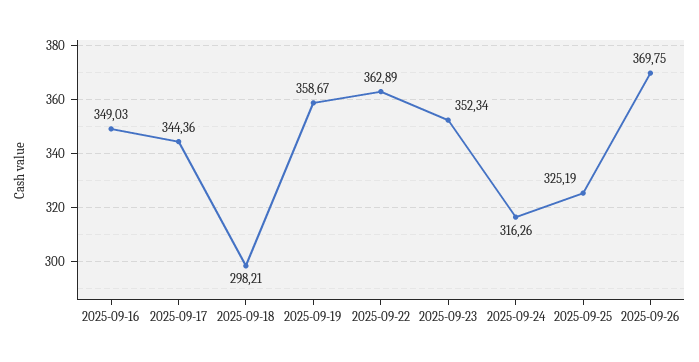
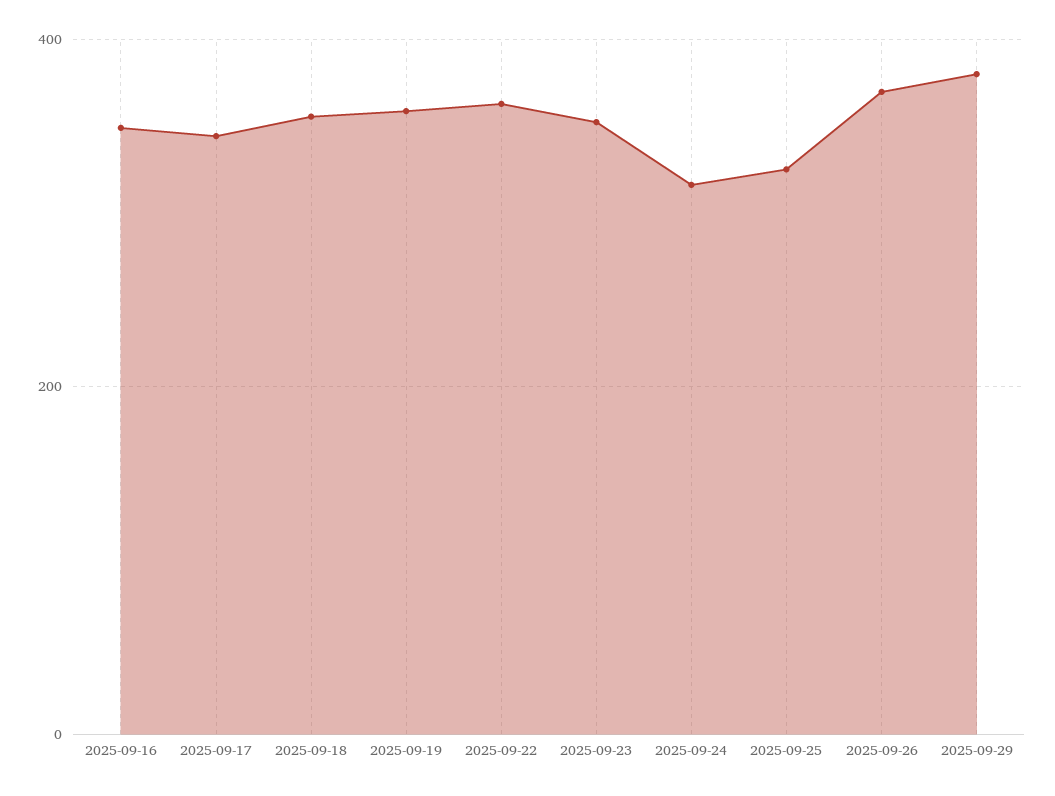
2025-09-18: 298.21 -> 360
2025-09-29: none -> 380

